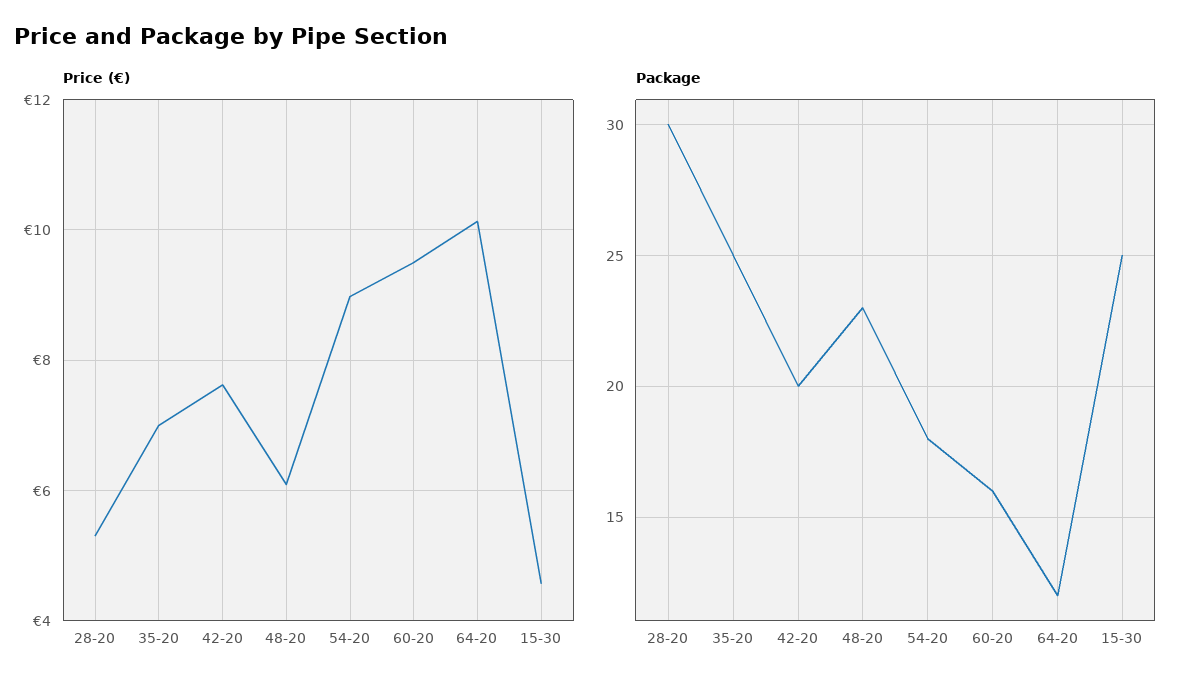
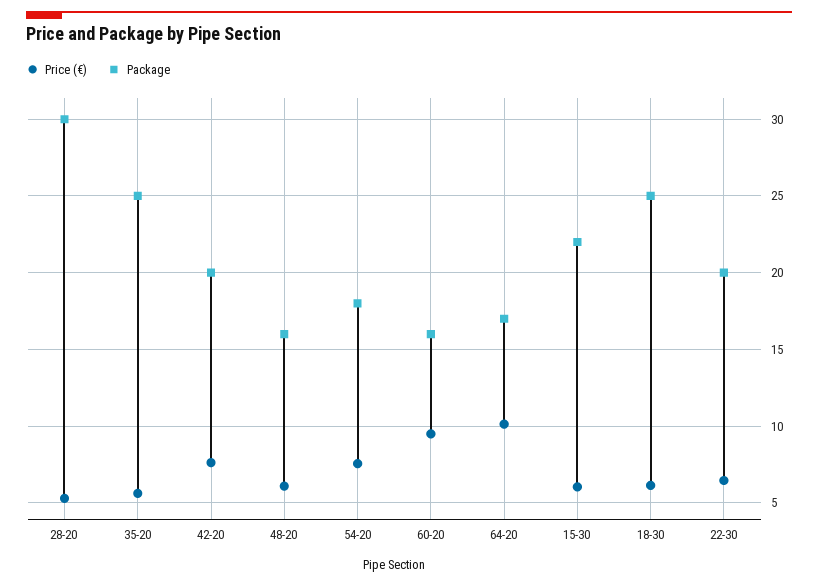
Price (€), 35-20: 7 -> 5.5
Price (€), 54-20: 9 -> 7.5
Price (€), 15-30: 4.6 -> 6
Package, 48-20: 23 -> 16
Package, 64-20: 12 -> 17
Package, 15-30: 25 -> 22
Price (€), 18-30: none -> 6
Package, 18-30: none -> 25
Price (€), 22-30: none -> 6.5
Package, 22-30: none -> 20

